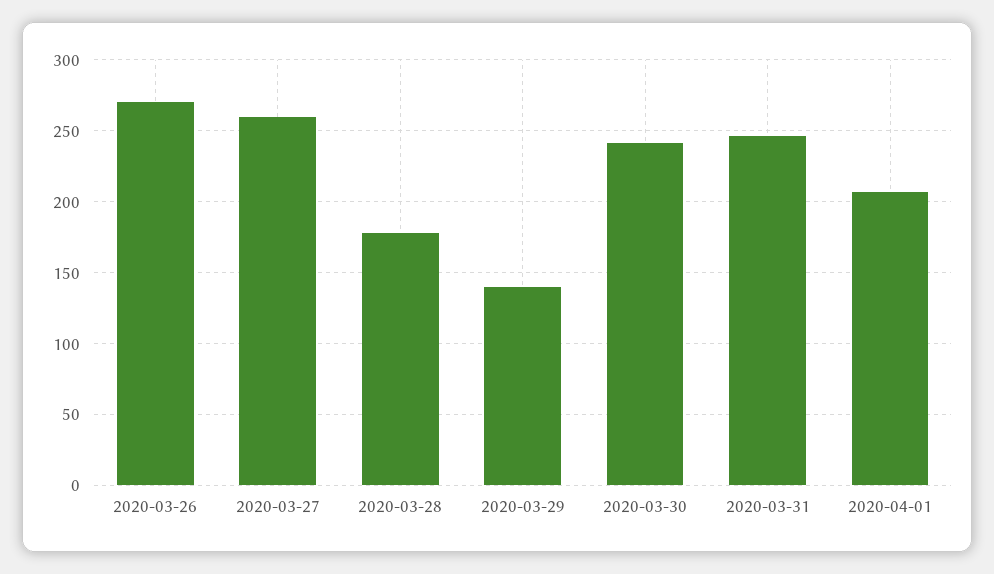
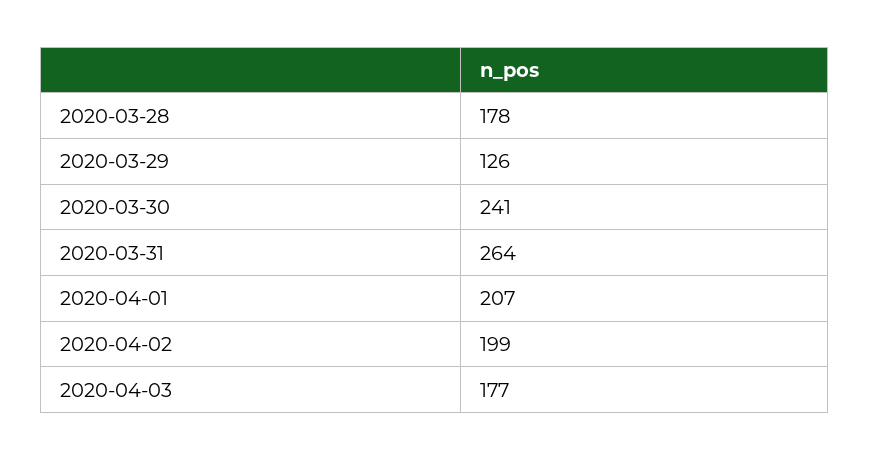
2020-03-26: 270 -> none
2020-03-27: 260 -> none
2020-03-29: 140 -> 126
2020-03-31: 245 -> 264
2020-04-02: none -> 199
2020-04-03: none -> 177

